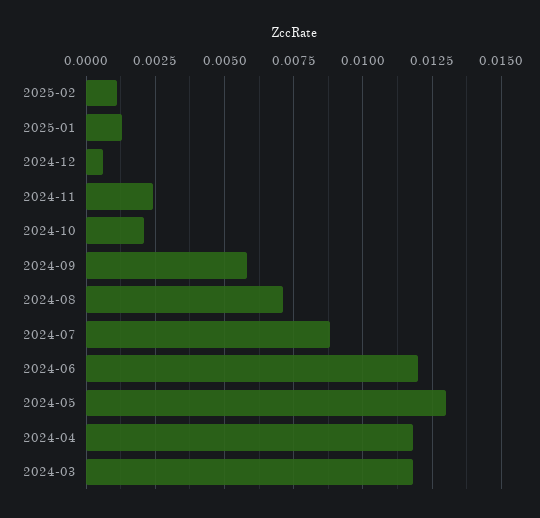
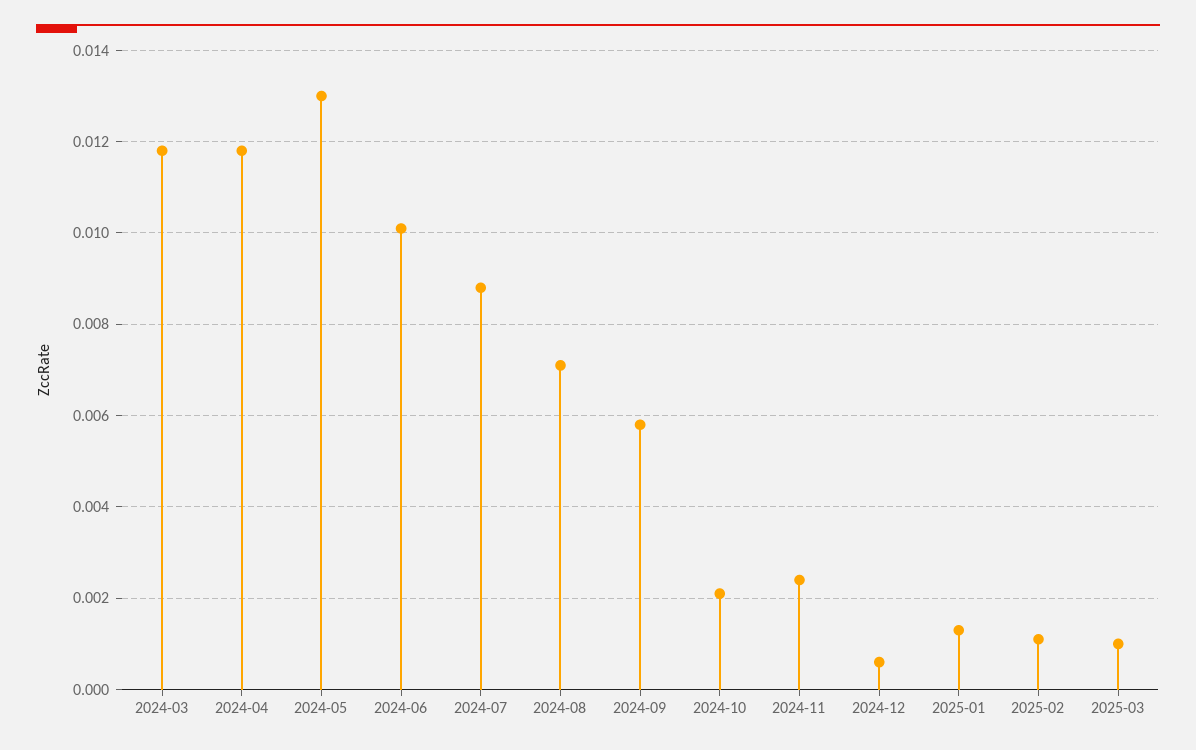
2024-06: 0.012 -> 0.01
2025-03: none -> 0.001

